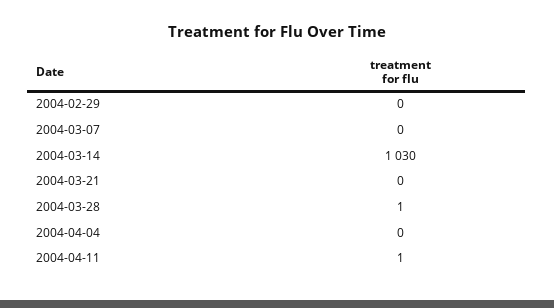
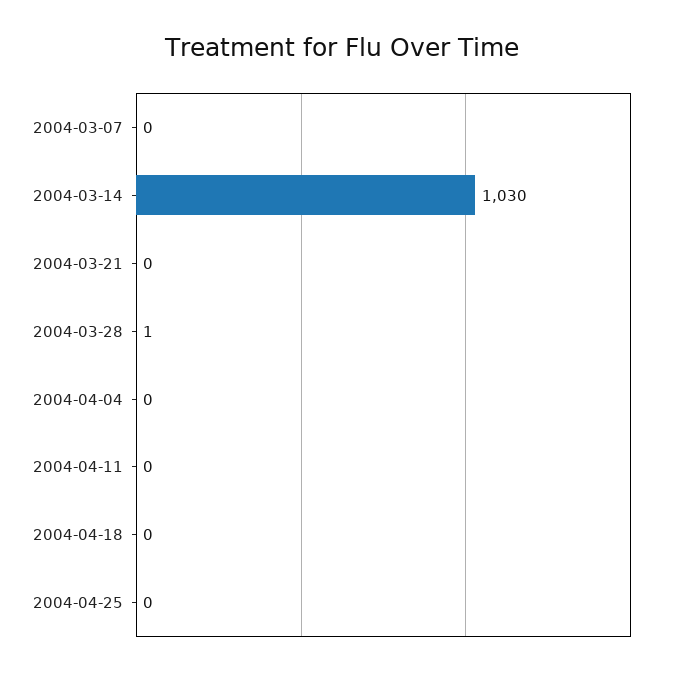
2004-02-29: 0 -> none
2004-04-11: 1 -> 0
2004-04-18: none -> 0
2004-04-25: none -> 0

